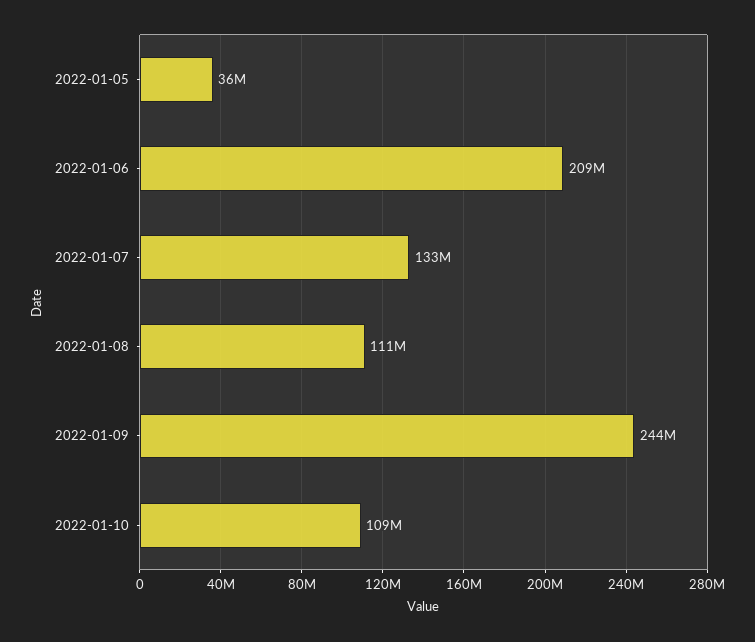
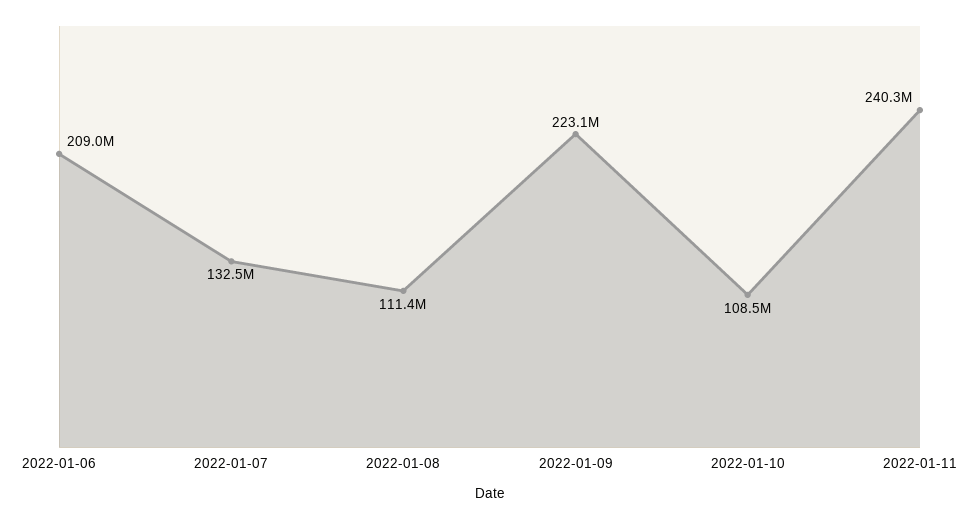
2022-01-05: 36000000 -> none
2022-01-09: 244000000 -> 223100000
2022-01-11: none -> 240300000

